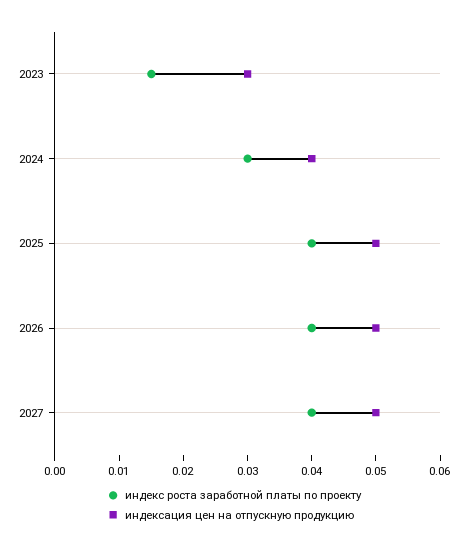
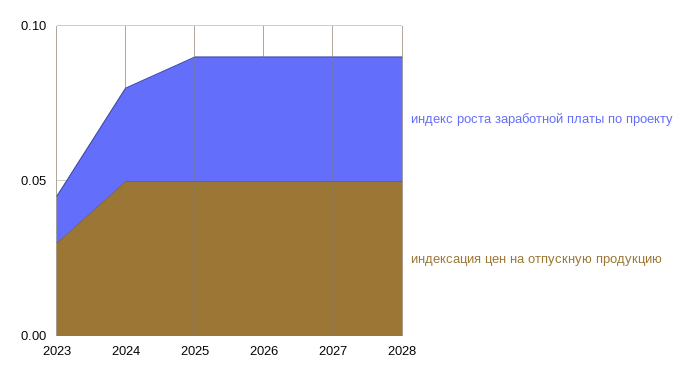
индексация цен на отпускную продукцию, 2024: 0.04 -> 0.05
индекс роста заработной платы по проекту, 2028: none -> 0.04
индексация цен на отпускную продукцию, 2028: none -> 0.05

